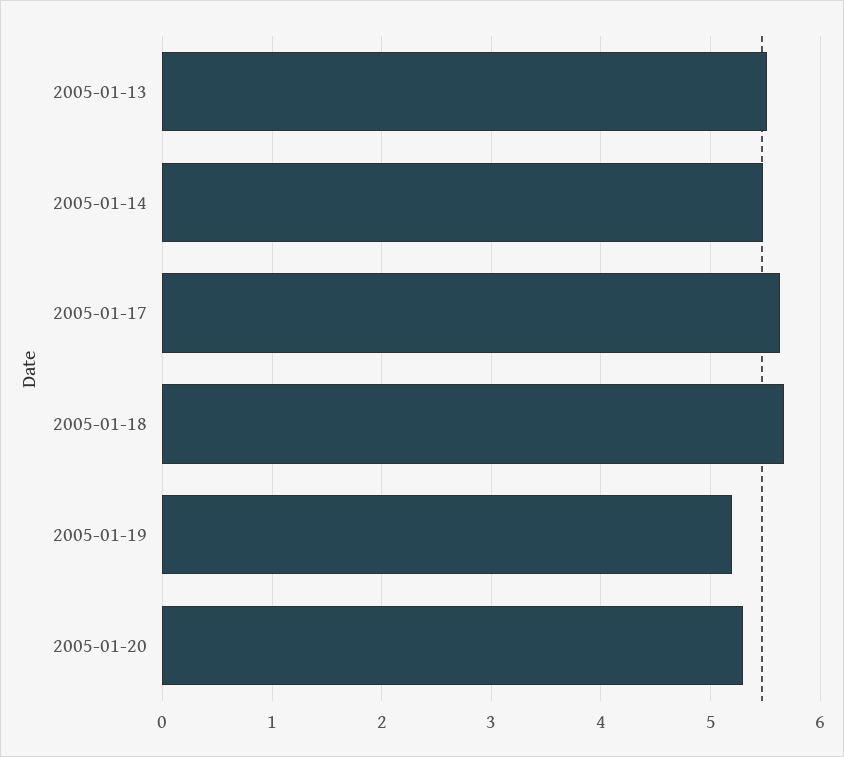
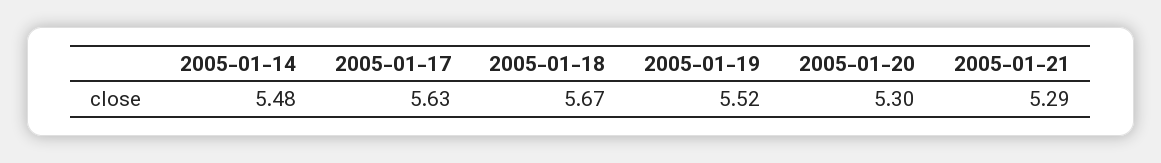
2005-01-13: 5.5 -> none
2005-01-19: 5.2 -> 5.52
2005-01-21: none -> 5.29

